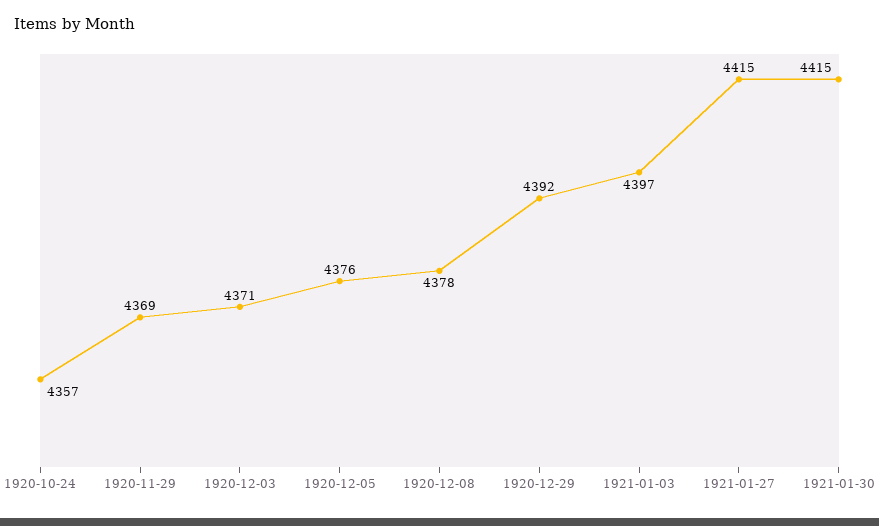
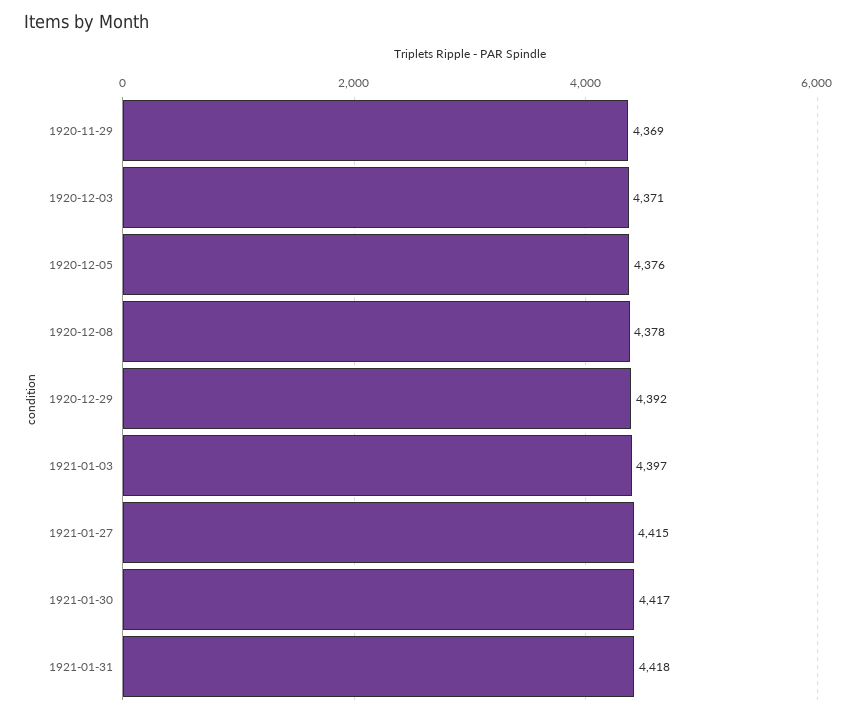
1920-10-24: 4357 -> none
1921-01-30: 4415 -> 4417
1921-01-31: none -> 4418

